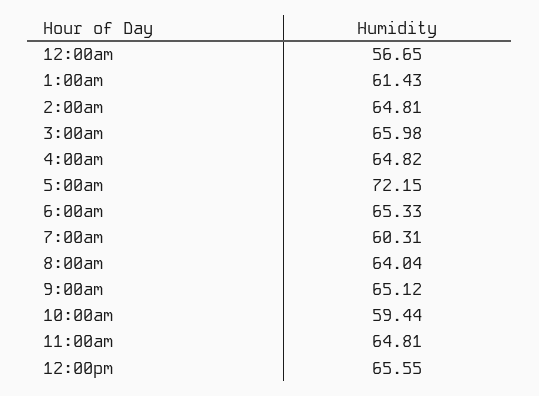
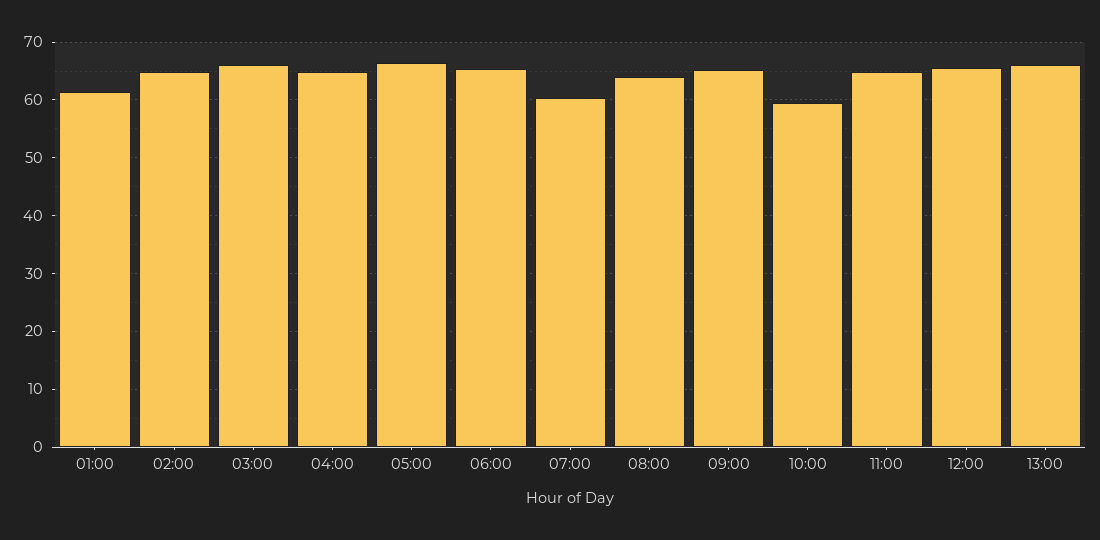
12:00am: 56.65 -> none
5:00am: 72.15 -> 66
13:00: none -> 66

